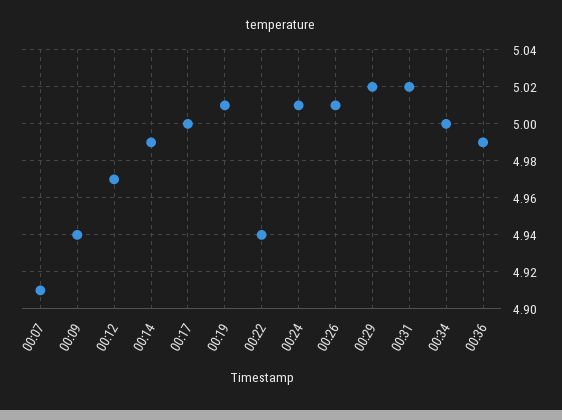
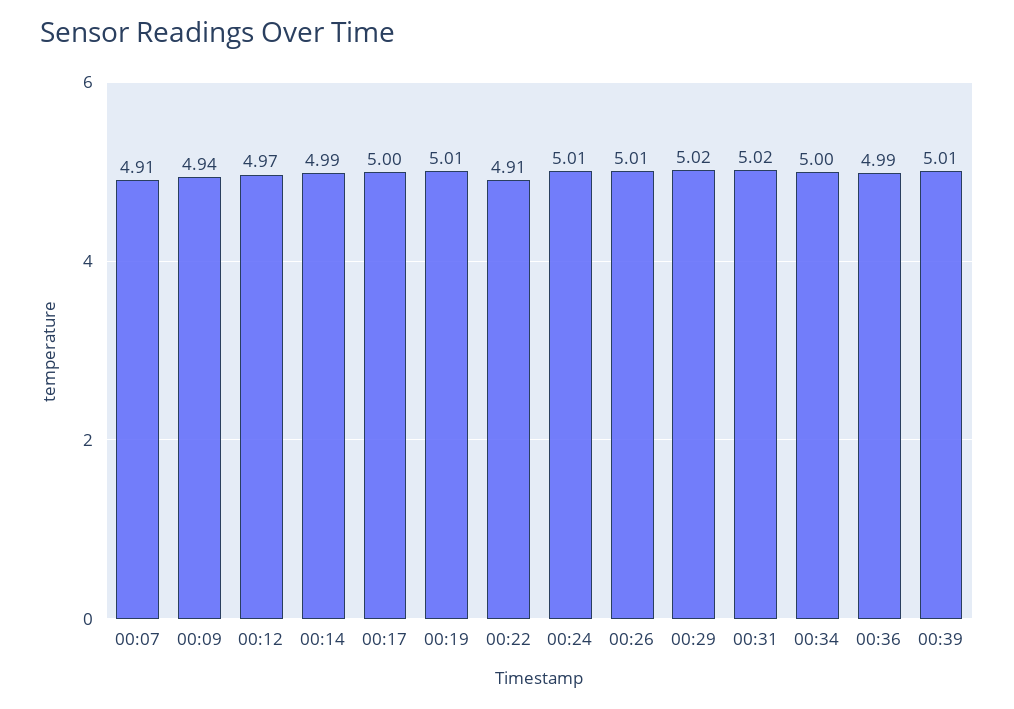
00:22: 4.94 -> 4.91
00:39: none -> 5.01

